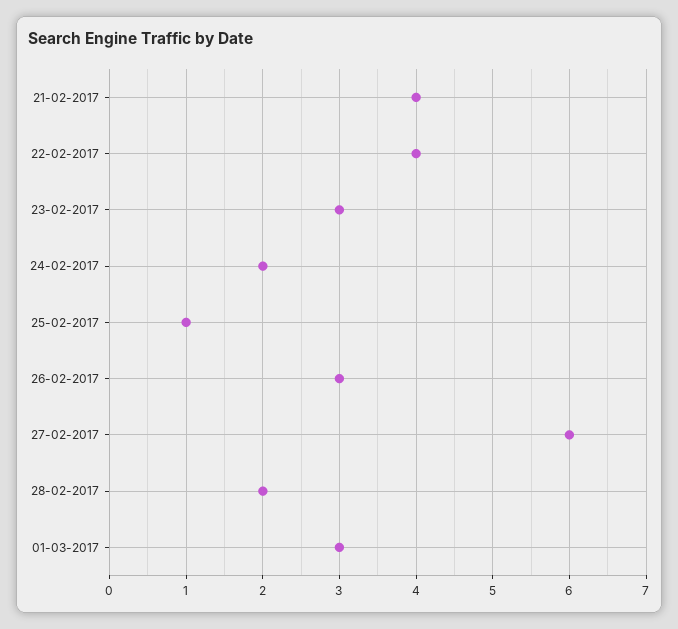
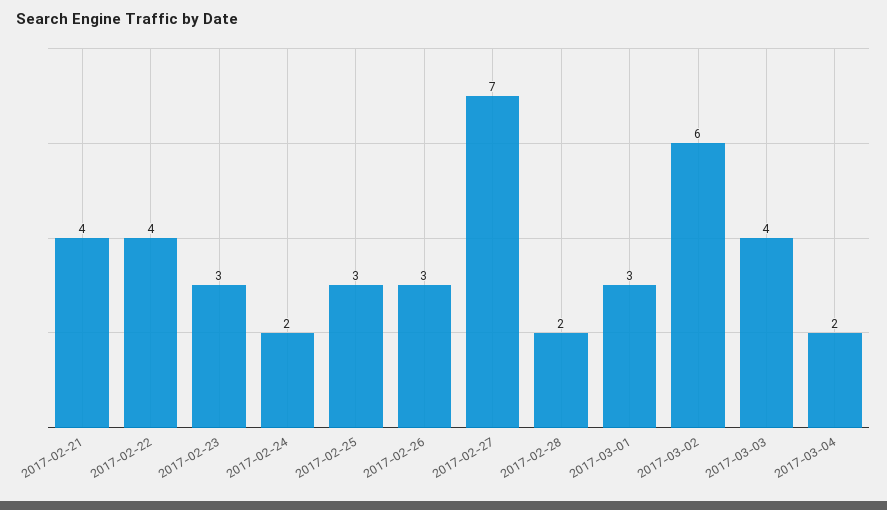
25-02-2017: 1 -> 3
27-02-2017: 6 -> 7
2017-03-02: none -> 6
2017-03-03: none -> 4
2017-03-04: none -> 2

